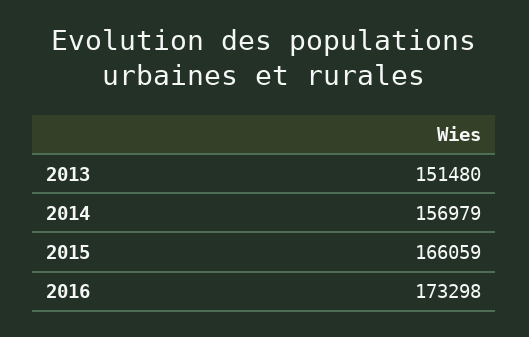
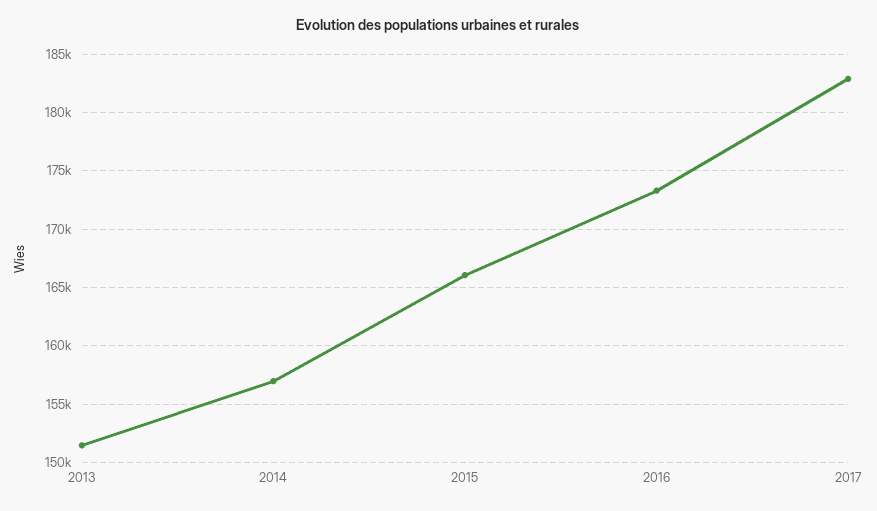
2017: none -> 183000

